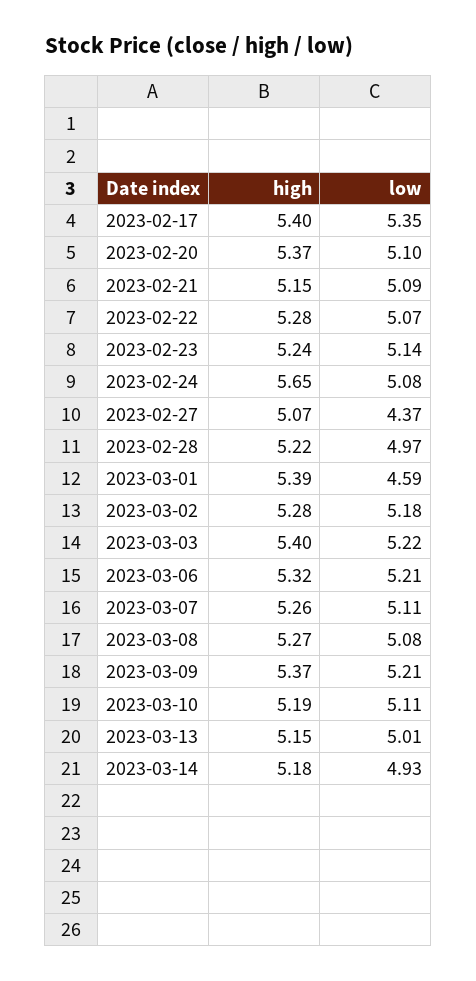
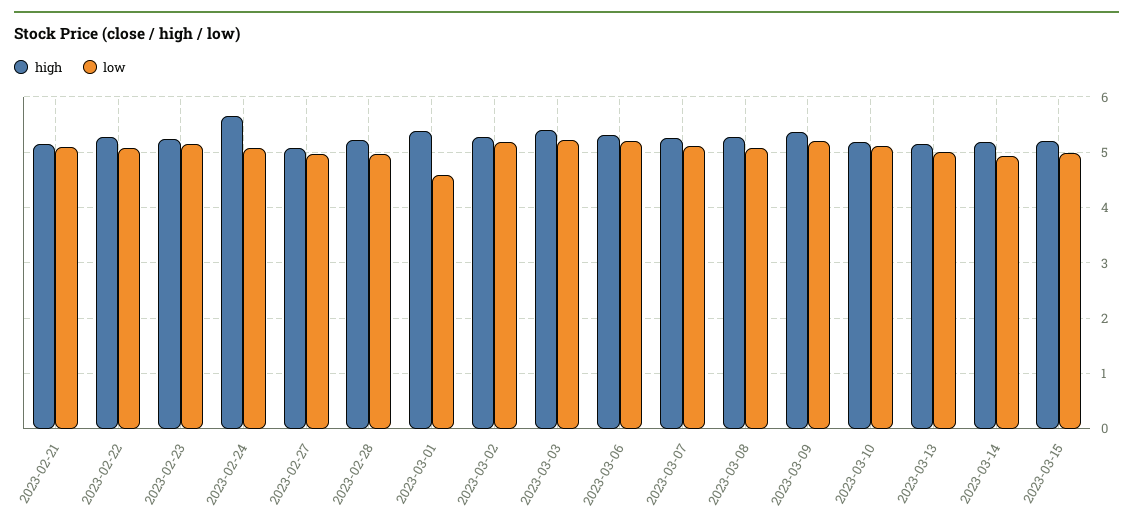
high, 2023-02-17: 5.4 -> none
low, 2023-02-17: 5.35 -> none
high, 2023-02-20: 5.37 -> none
low, 2023-02-20: 5.1 -> none
low, 2023-02-27: 4.37 -> 5
high, 2023-03-15: none -> 5.2
low, 2023-03-15: none -> 5

